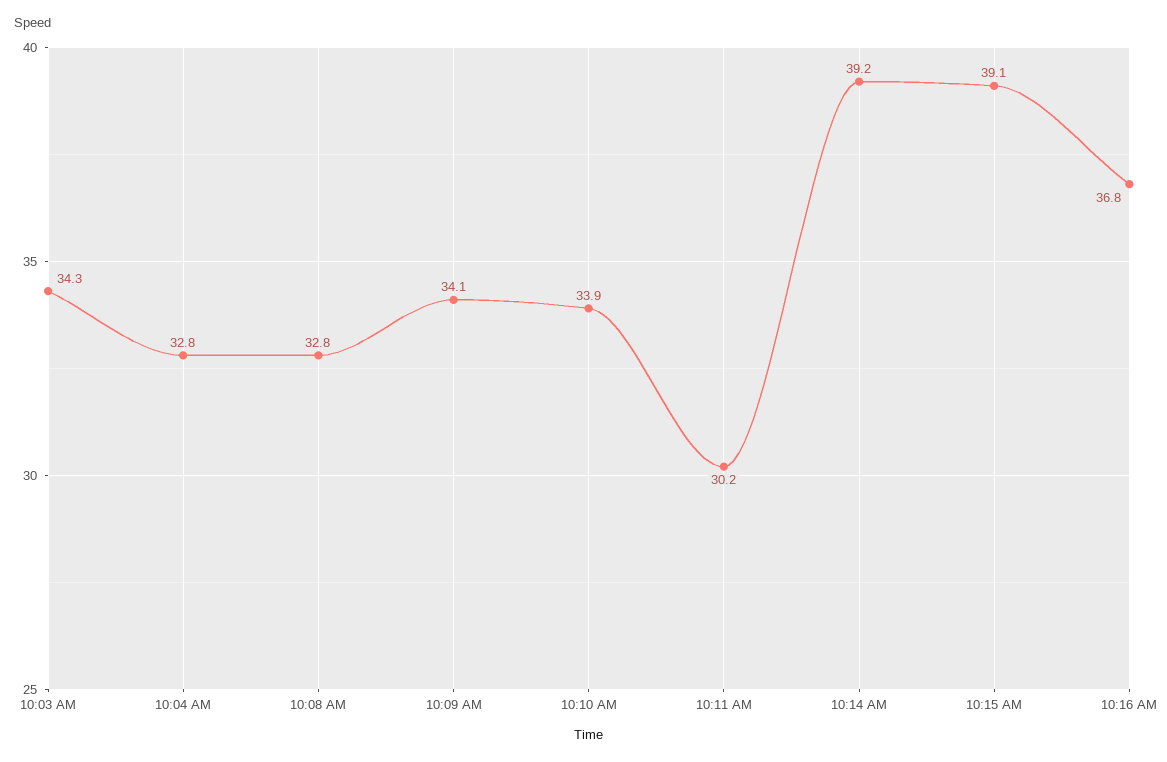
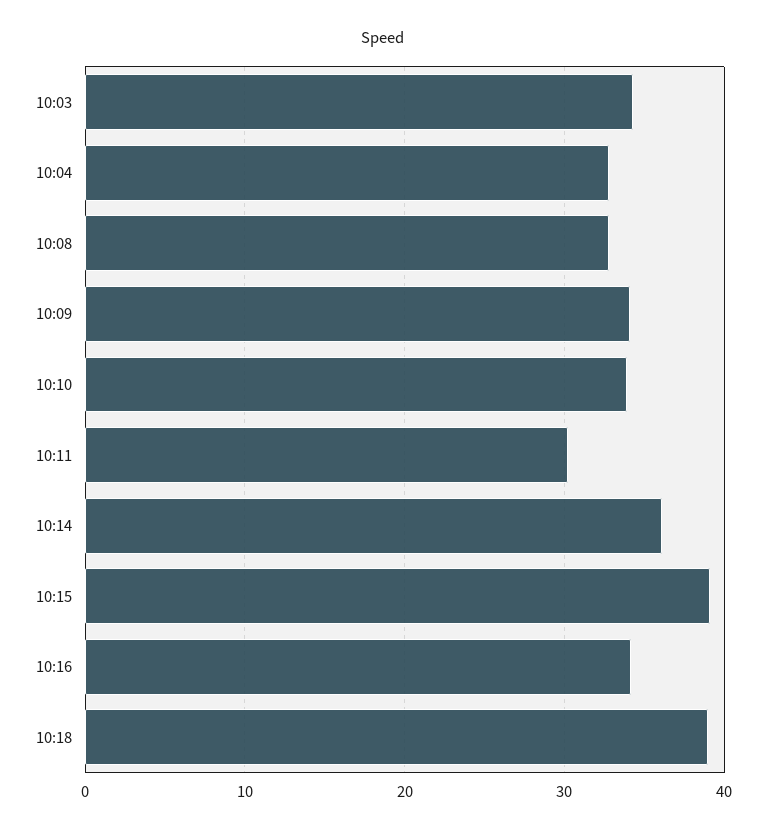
10:14 AM: 39.2 -> 36
10:16 AM: 36.8 -> 34
10:18: none -> 39

